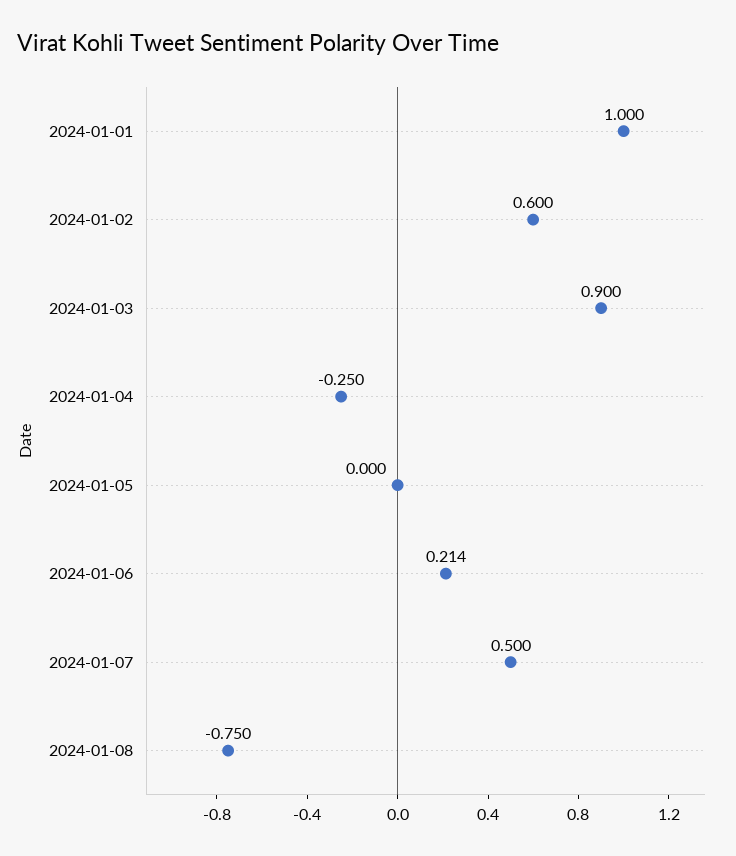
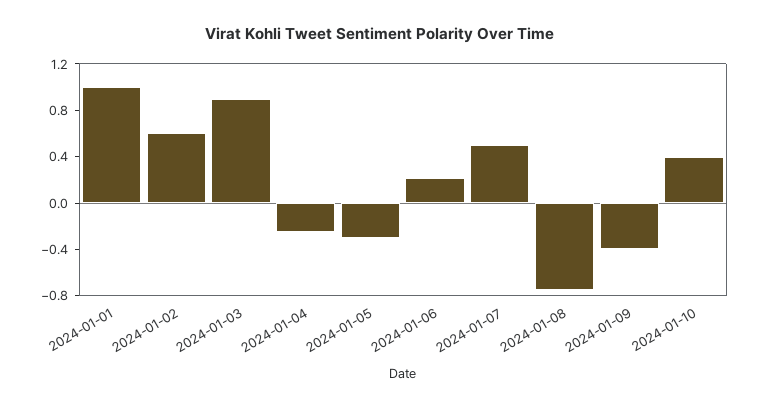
2024-01-05: 0 -> -0.3
2024-01-09: none -> -0.4
2024-01-10: none -> 0.4

